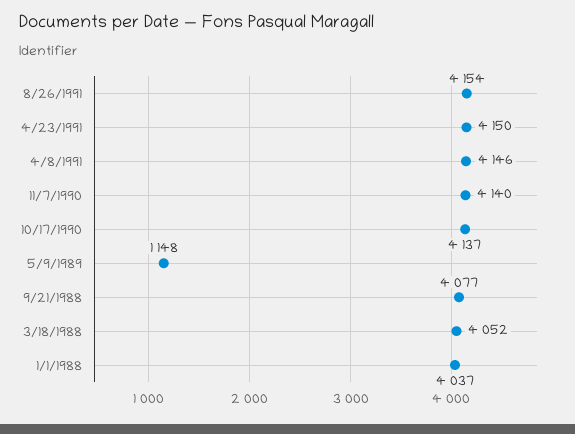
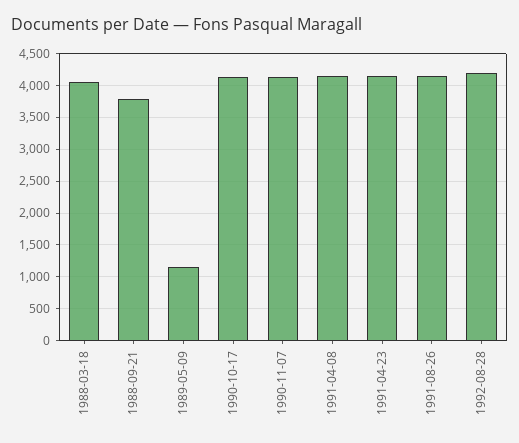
9/21/1988: 4077 -> 3800
1/1/1988: 4037 -> none
1992-08-28: none -> 4200

